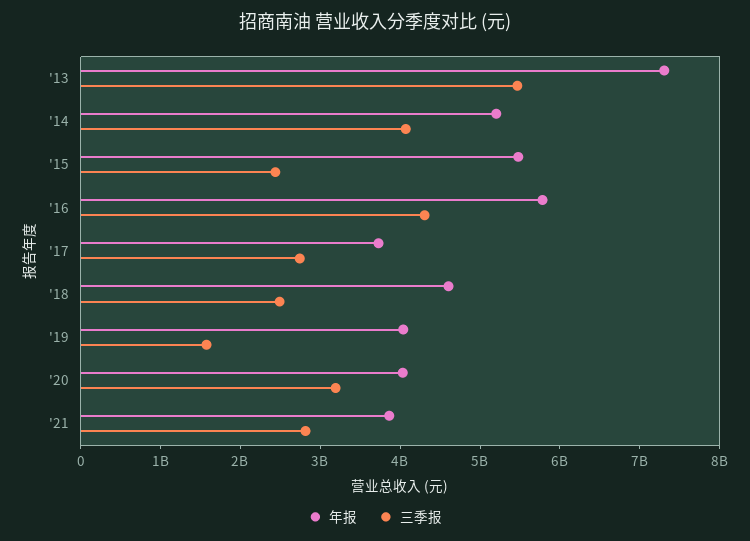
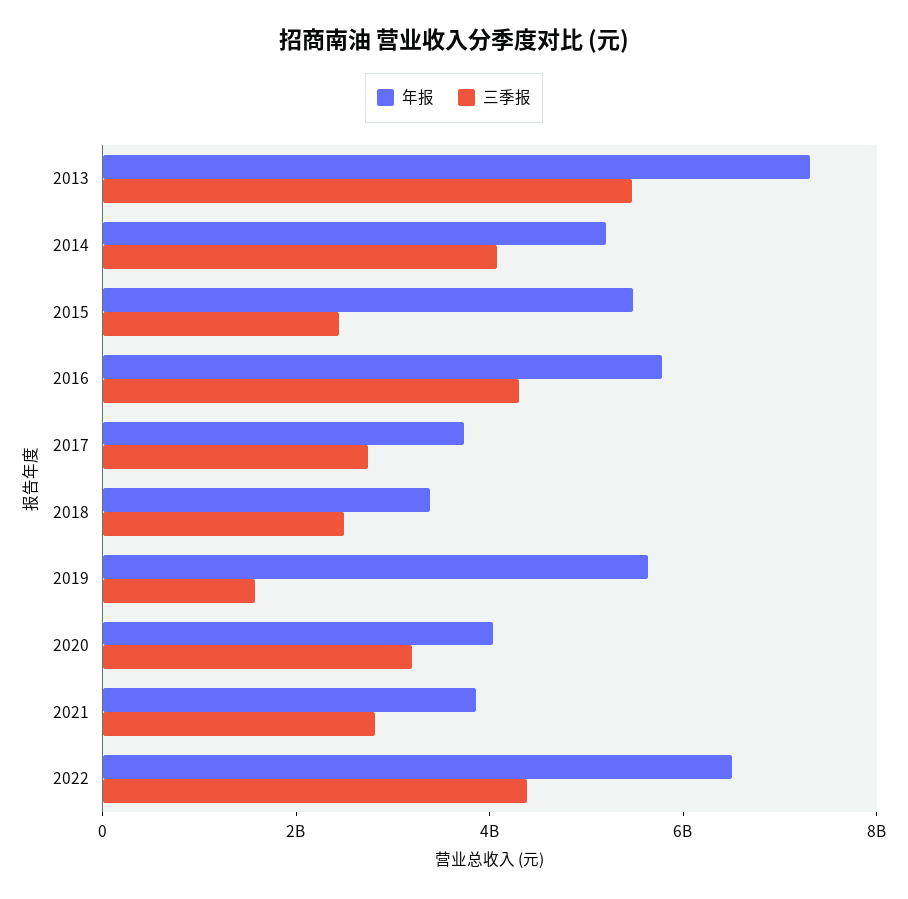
年报, '18: 4600000000 -> 3500000000
年报, '19: 4000000000 -> 5500000000
年报, 2022: none -> 6500000000
三季报, 2022: none -> 4500000000

